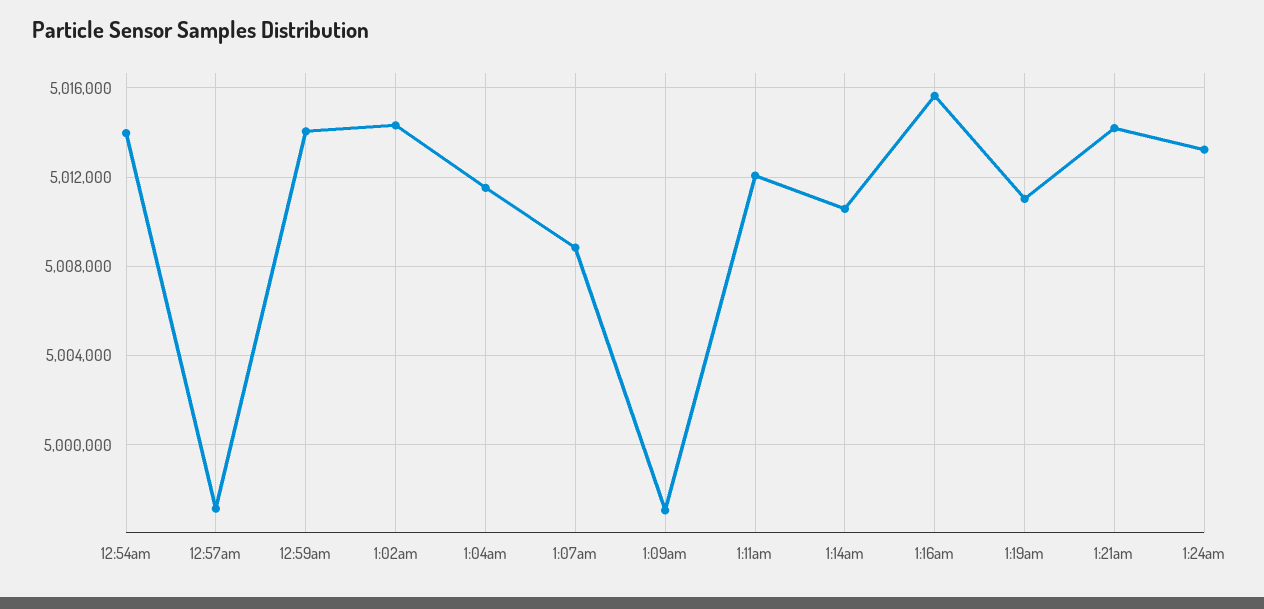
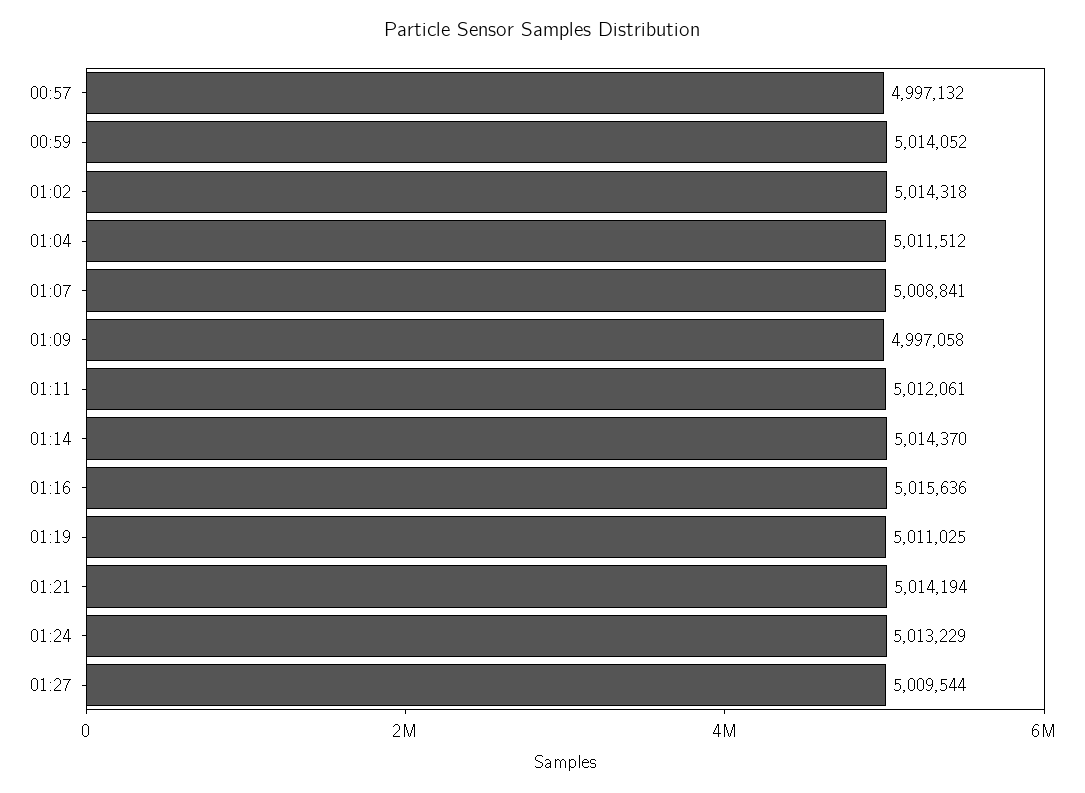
12:54am: 5014000 -> none
1:14am: 5010500 -> 5014370
01:27: none -> 5009544

